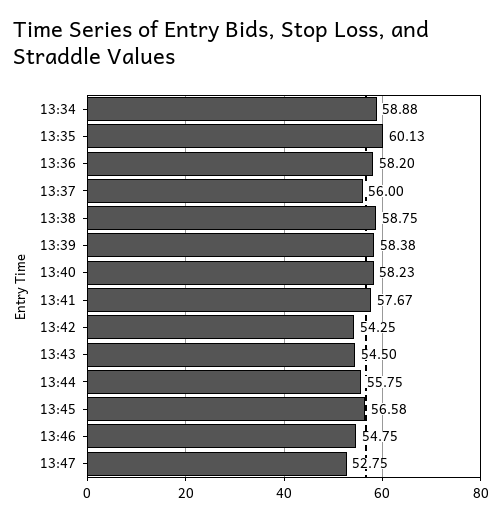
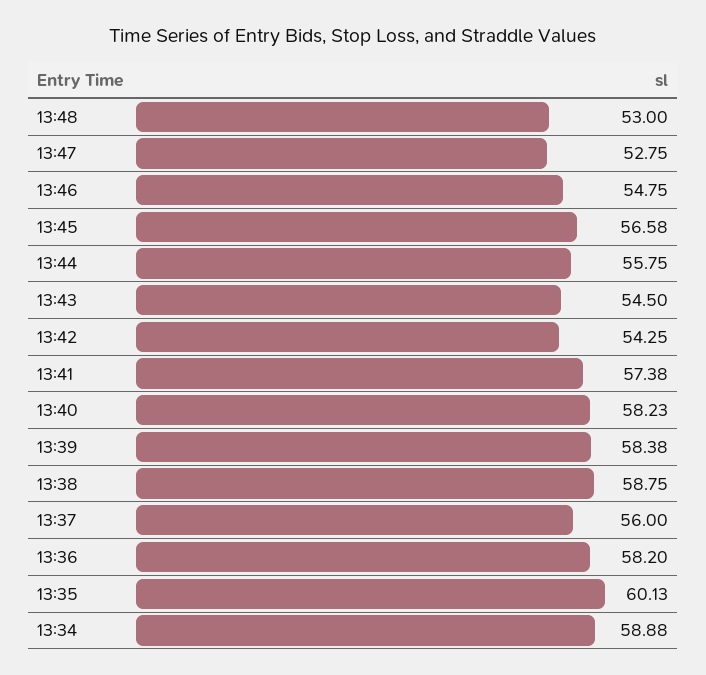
13:41: 57.67 -> 57.38
13:48: none -> 53

